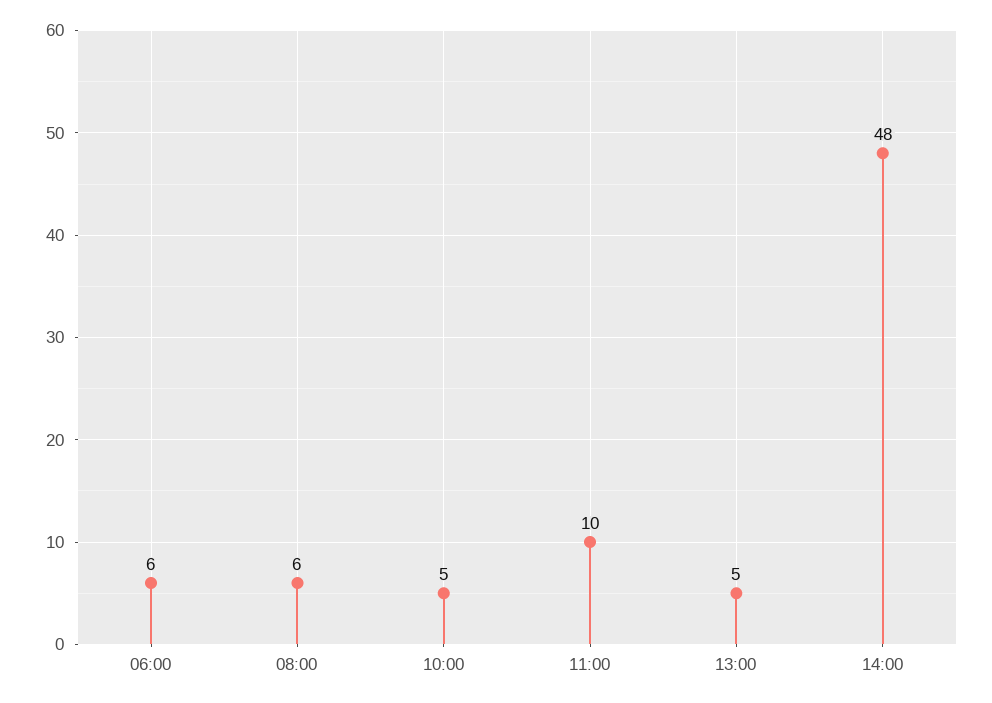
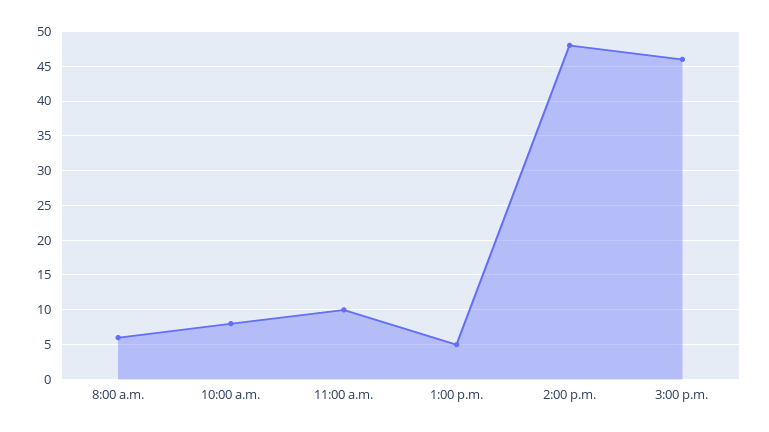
06:00: 6 -> none
10:00: 5 -> 8
3:00 p.m.: none -> 46

